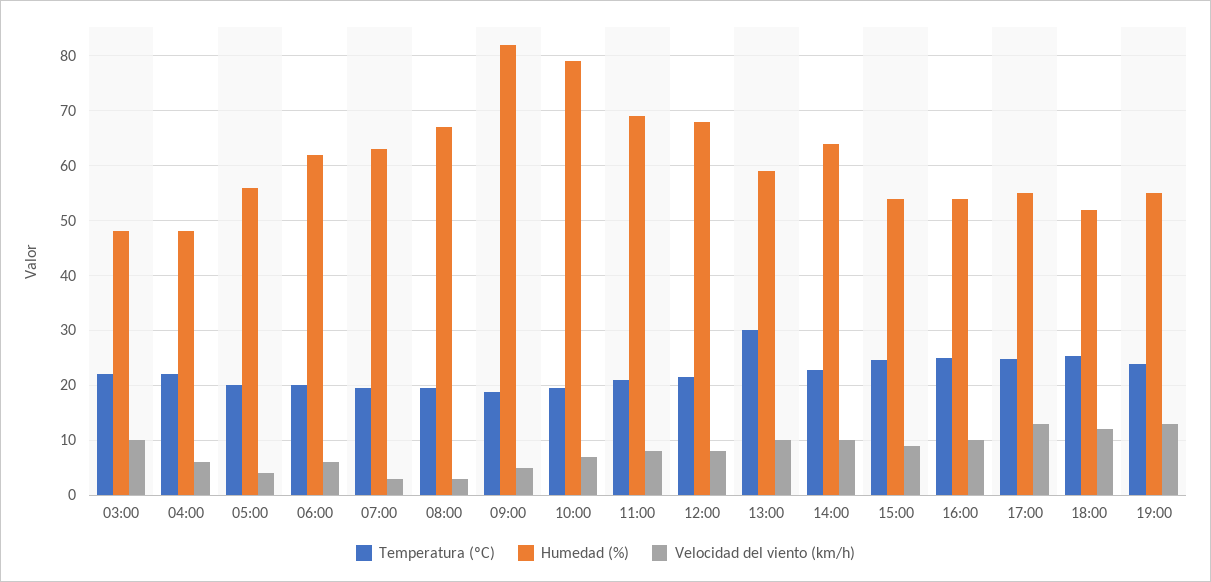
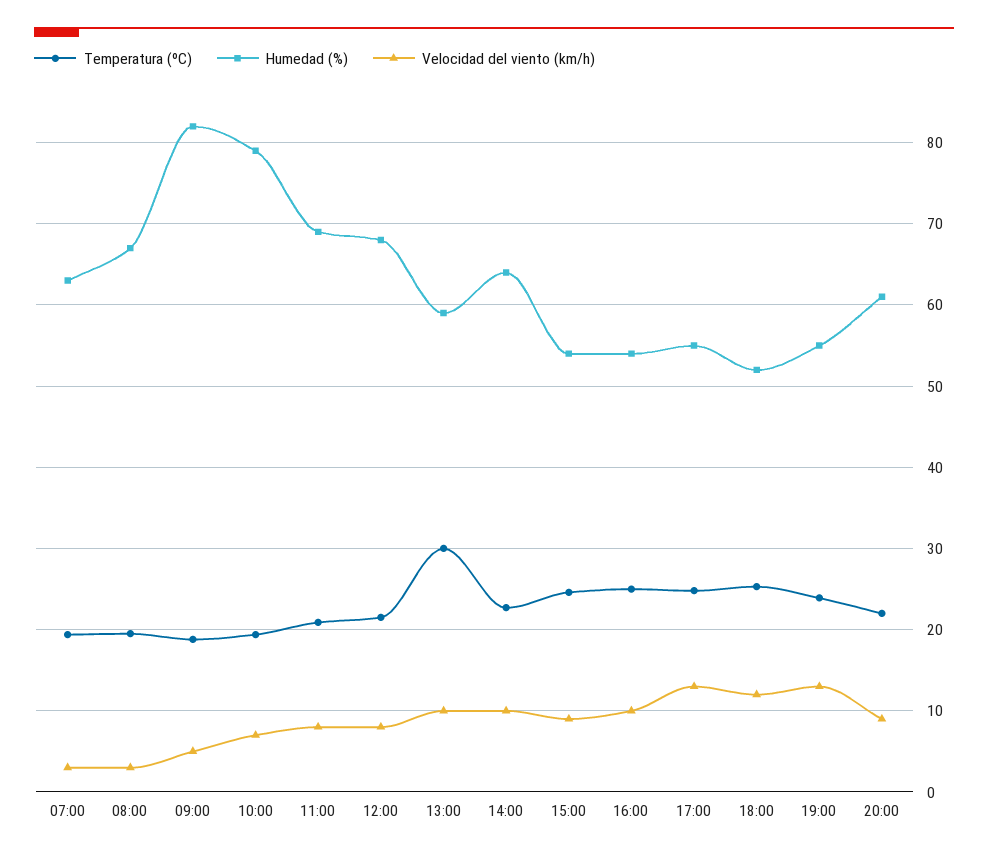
Temperatura (ºC), 03:00: 22 -> none
Humedad (%), 03:00: 48 -> none
Velocidad del viento (km/h), 03:00: 10 -> none
Temperatura (ºC), 04:00: 22 -> none
Humedad (%), 04:00: 48 -> none
Velocidad del viento (km/h), 04:00: 6 -> none
Temperatura (ºC), 05:00: 20 -> none
Humedad (%), 05:00: 56 -> none
Velocidad del viento (km/h), 05:00: 4 -> none
Temperatura (ºC), 06:00: 20 -> none
Humedad (%), 06:00: 62 -> none
Velocidad del viento (km/h), 06:00: 6 -> none
Temperatura (ºC), 20:00: none -> 22
Humedad (%), 20:00: none -> 61
Velocidad del viento (km/h), 20:00: none -> 9

